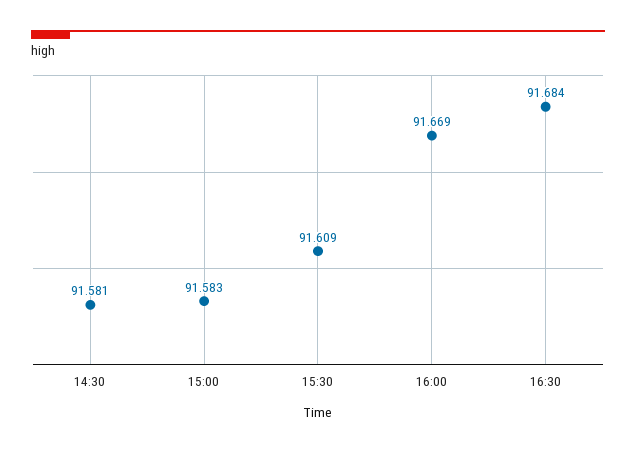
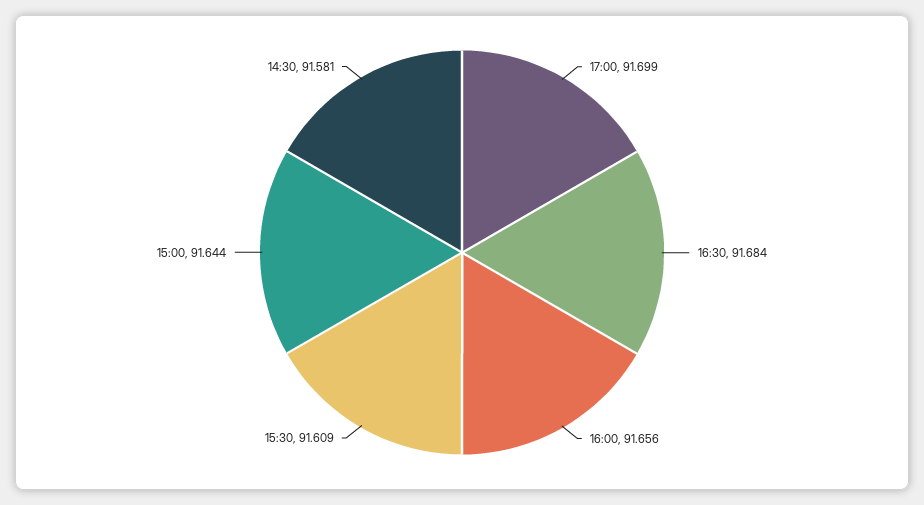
15:00: 91.583 -> 91.644
16:00: 91.669 -> 91.656
17:00: none -> 91.699

